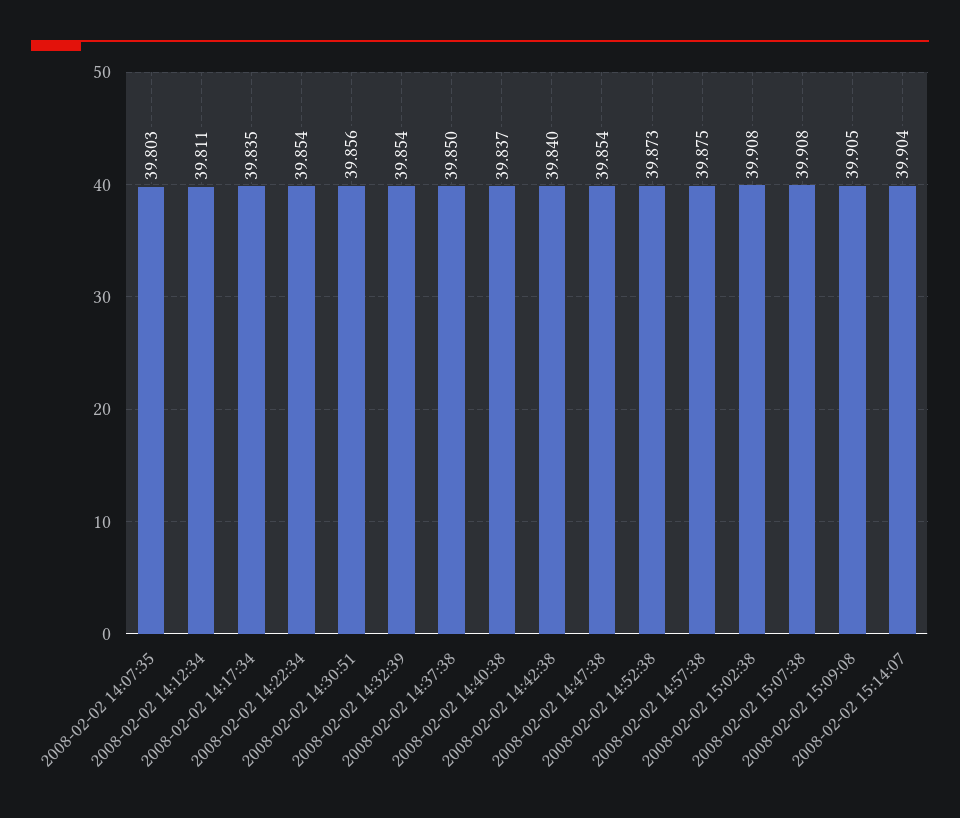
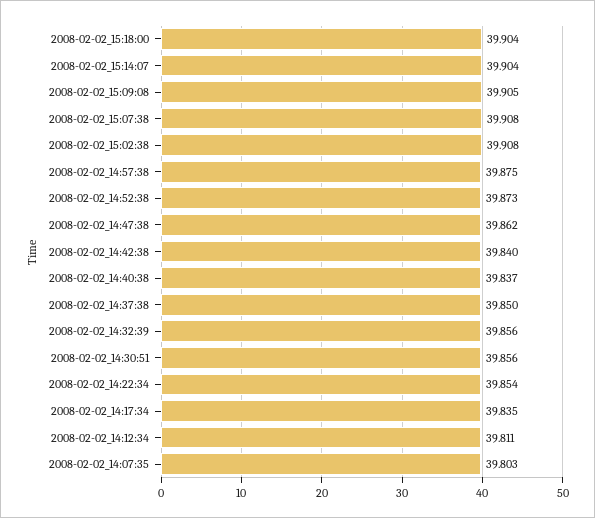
2008-02-02 14:32:39: 39.854 -> 39.856
2008-02-02 14:47:38: 39.854 -> 39.862
2008-02-02_15:18:00: none -> 39.904

